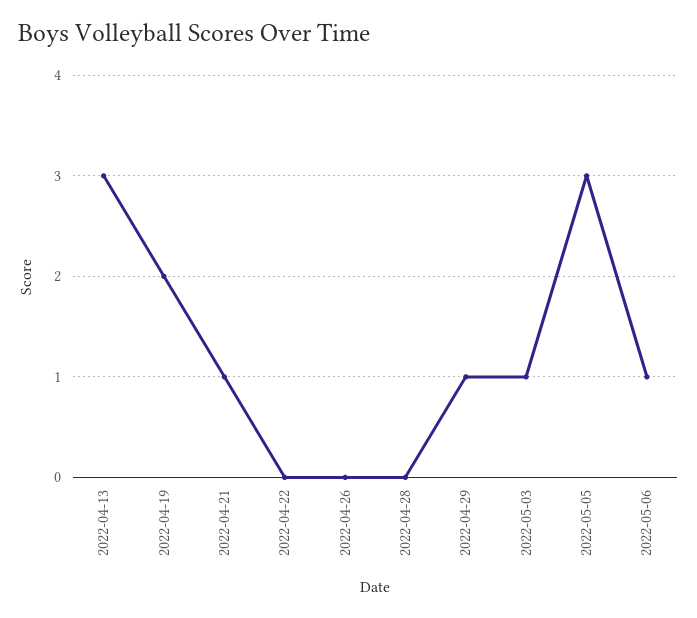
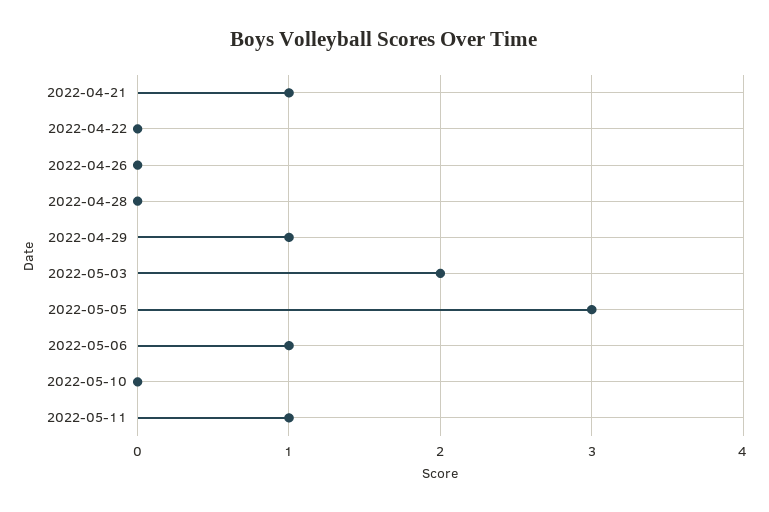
2022-04-13: 3 -> none
2022-04-19: 2 -> none
2022-05-03: 1 -> 2
2022-05-10: none -> 0
2022-05-11: none -> 1

